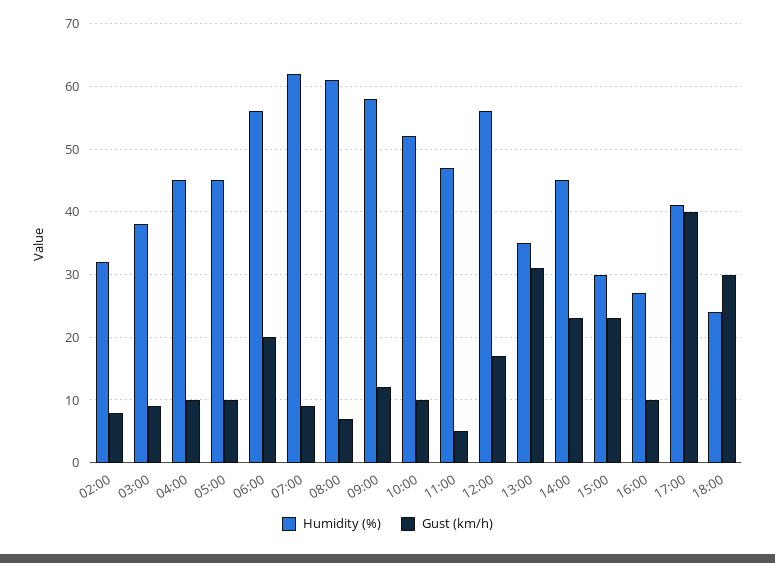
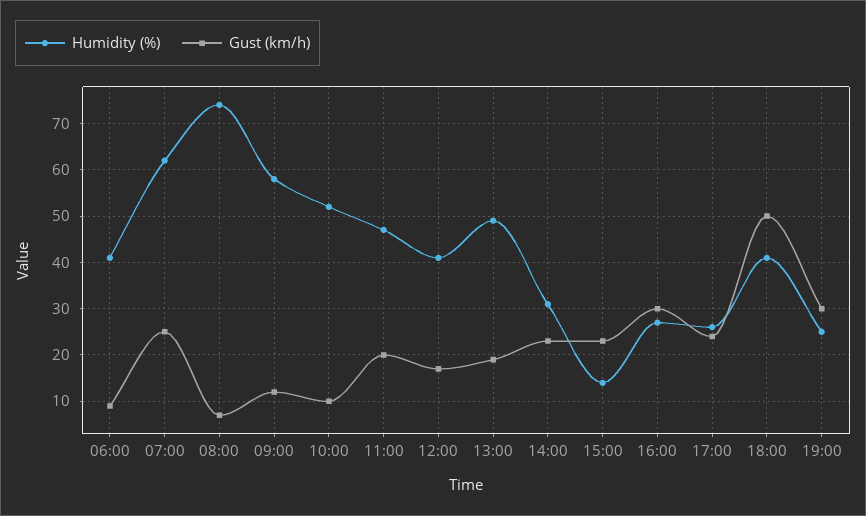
Humidity (%), 02:00: 32 -> none
Gust (km/h), 02:00: 8 -> none
Humidity (%), 03:00: 38 -> none
Gust (km/h), 03:00: 9 -> none
Humidity (%), 04:00: 45 -> none
Gust (km/h), 04:00: 10 -> none
Humidity (%), 05:00: 45 -> none
Gust (km/h), 05:00: 10 -> none
Humidity (%), 06:00: 56 -> 40
Gust (km/h), 06:00: 20 -> 10
Gust (km/h), 07:00: 9 -> 25
Humidity (%), 08:00: 61 -> 75
Gust (km/h), 11:00: 5 -> 20
Humidity (%), 12:00: 56 -> 40
Humidity (%), 13:00: 35 -> 50
Gust (km/h), 13:00: 31 -> 20
Humidity (%), 14:00: 45 -> 30
Humidity (%), 15:00: 30 -> 15
Gust (km/h), 16:00: 10 -> 30
Humidity (%), 17:00: 41 -> 25
Gust (km/h), 17:00: 40 -> 25
Humidity (%), 18:00: 24 -> 40
Gust (km/h), 18:00: 30 -> 50
Humidity (%), 19:00: none -> 25
Gust (km/h), 19:00: none -> 30

